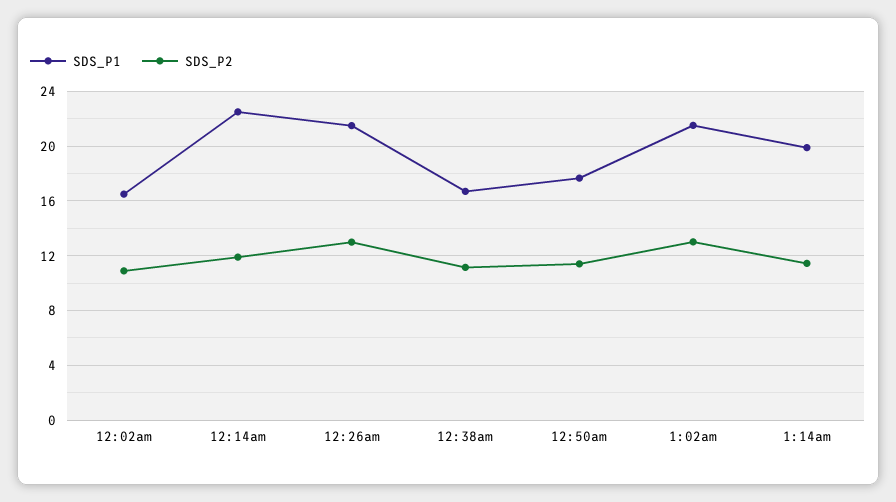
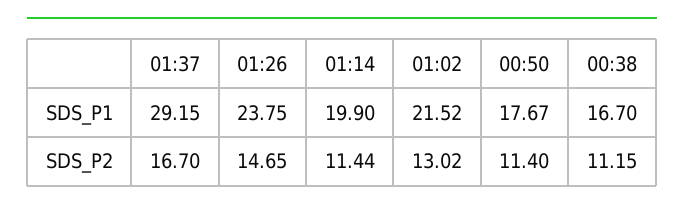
SDS_P1, 12:02am: 16.5 -> none
SDS_P2, 12:02am: 11 -> none
SDS_P1, 12:14am: 22.5 -> none
SDS_P2, 12:14am: 12 -> none
SDS_P1, 12:26am: 21.5 -> none
SDS_P2, 12:26am: 13 -> none
SDS_P1, 01:37: none -> 29.15
SDS_P1, 01:26: none -> 23.75
SDS_P2, 01:37: none -> 16.7
SDS_P2, 01:26: none -> 14.65

